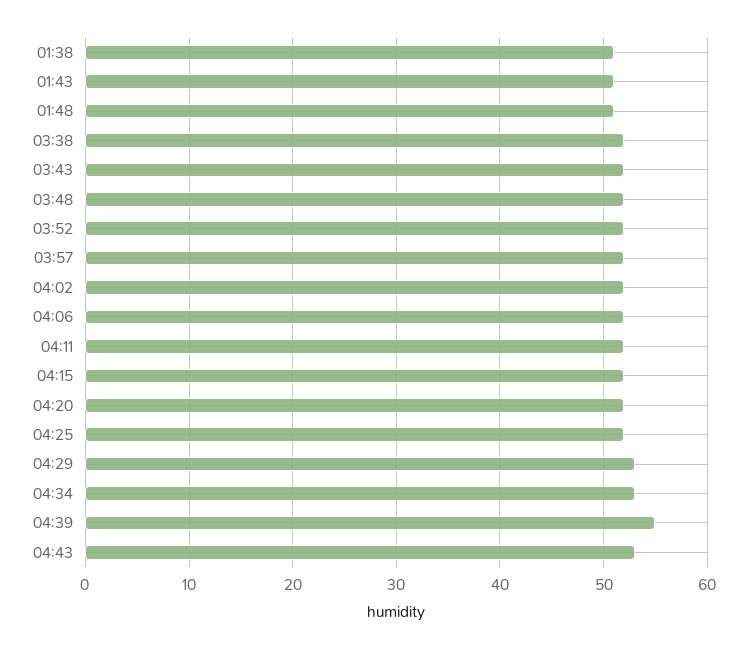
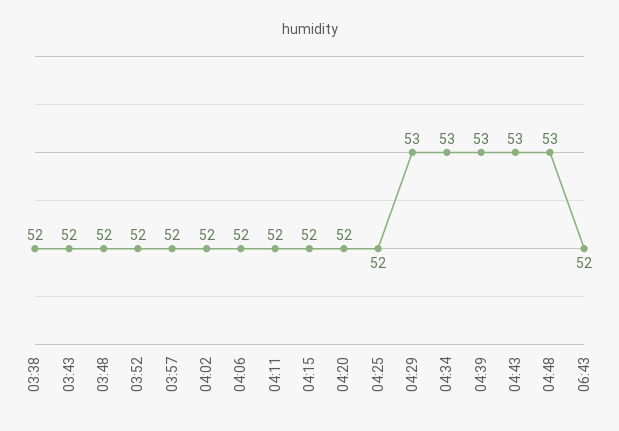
01:38: 51 -> none
01:43: 51 -> none
01:48: 51 -> none
04:39: 55 -> 53
04:48: none -> 53
06:43: none -> 52

